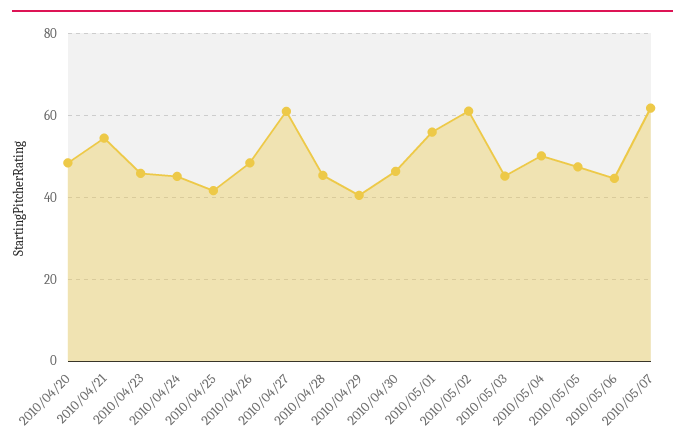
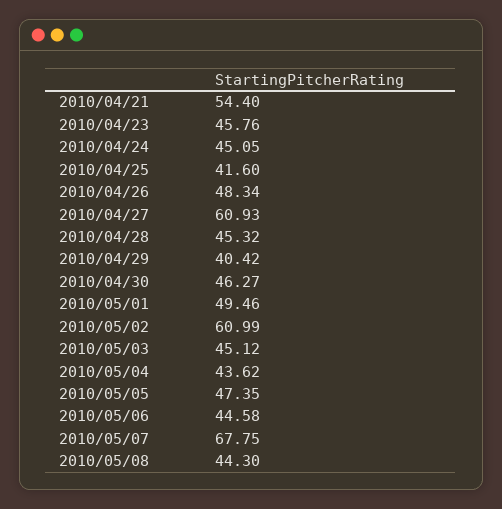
2010/04/20: 48 -> none
2010/05/01: 56 -> 49.46
2010/05/04: 50 -> 43.62
2010/05/07: 62 -> 67.75
2010/05/08: none -> 44.3

